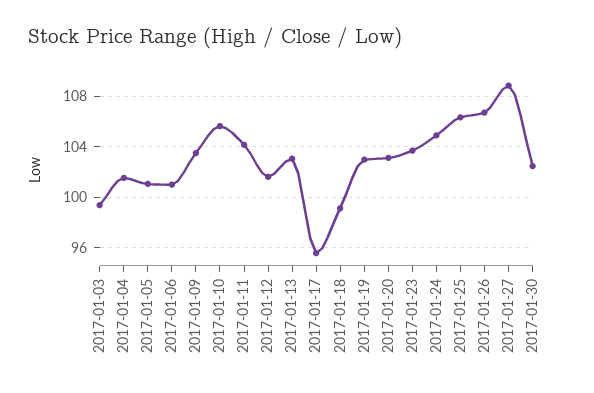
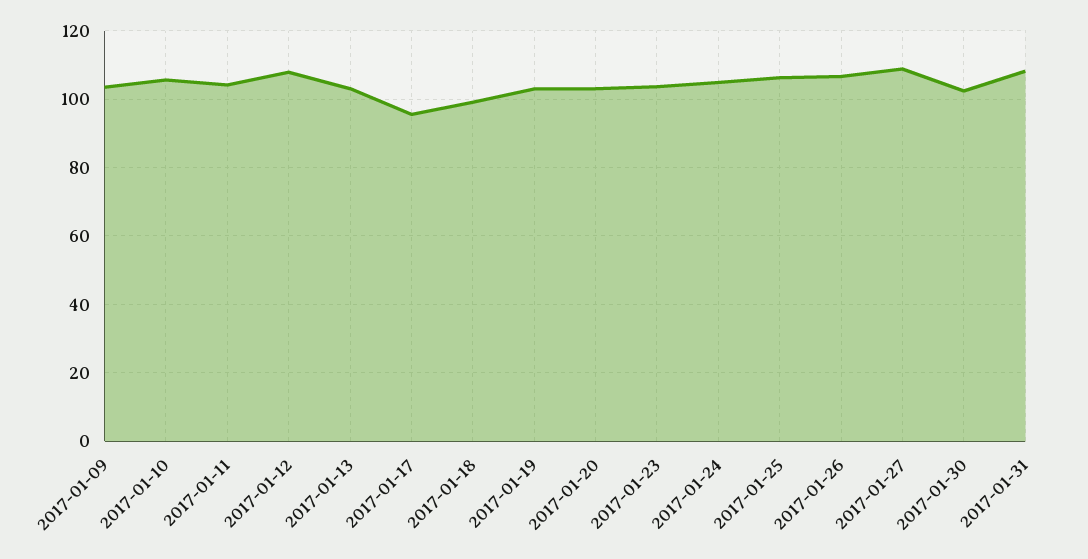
2017-01-03: 99.5 -> none
2017-01-04: 101.5 -> none
2017-01-05: 101 -> none
2017-01-06: 101 -> none
2017-01-12: 101.5 -> 108
2017-01-31: none -> 108

